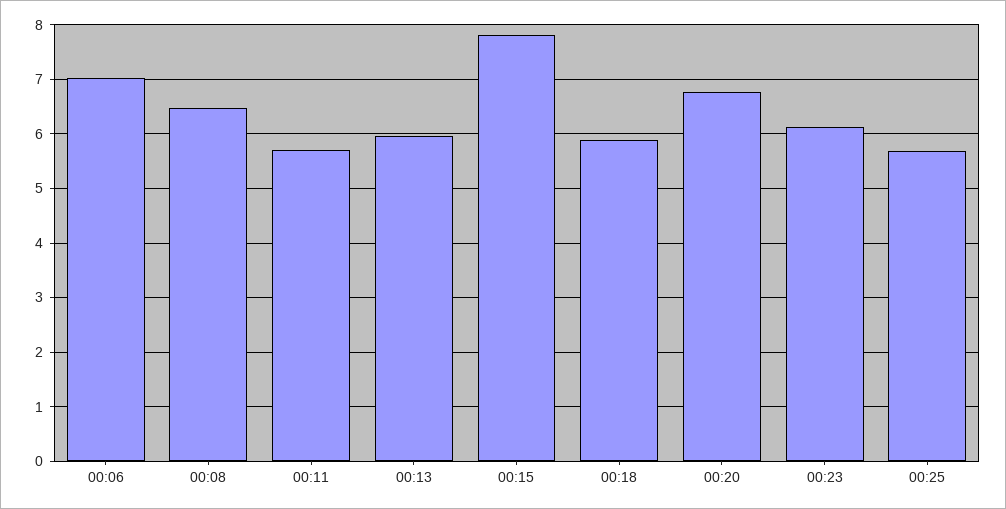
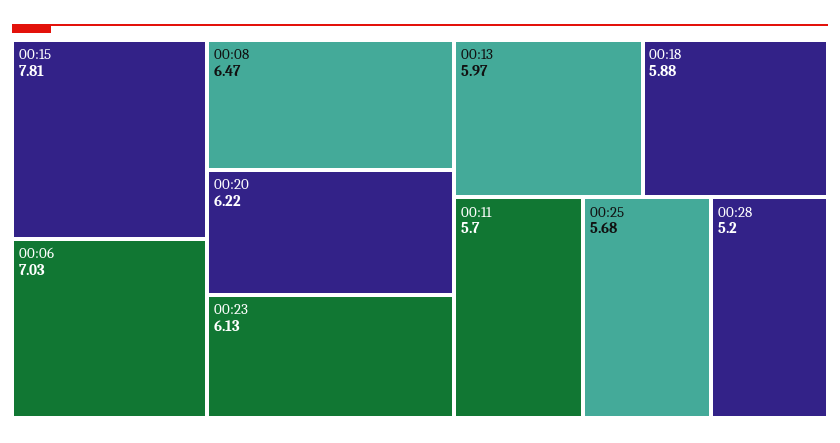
00:20: 6.8 -> 6.22
00:28: none -> 5.2

